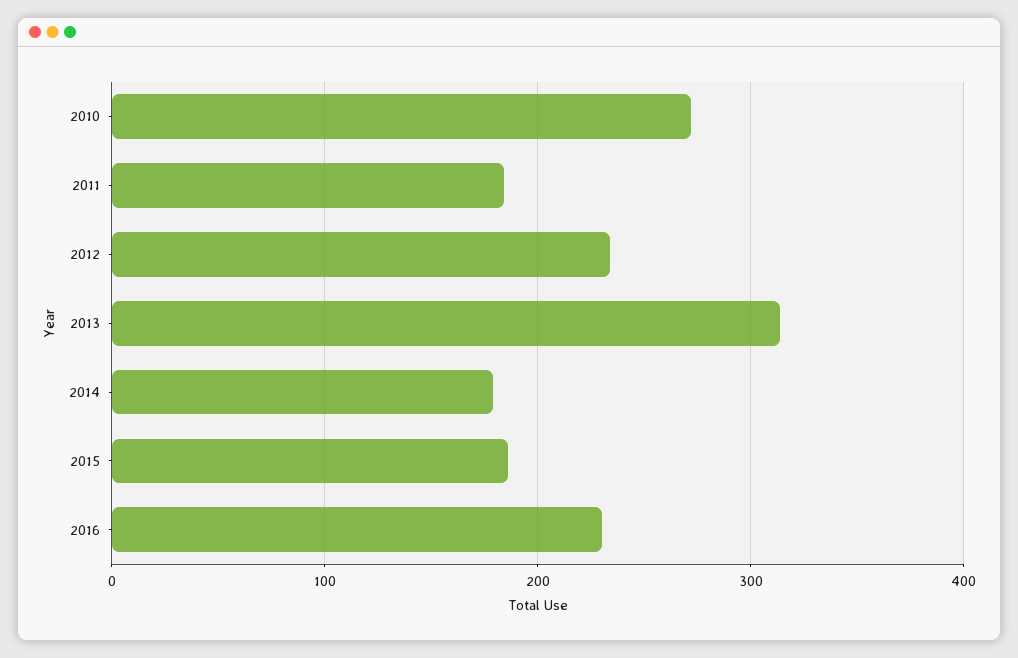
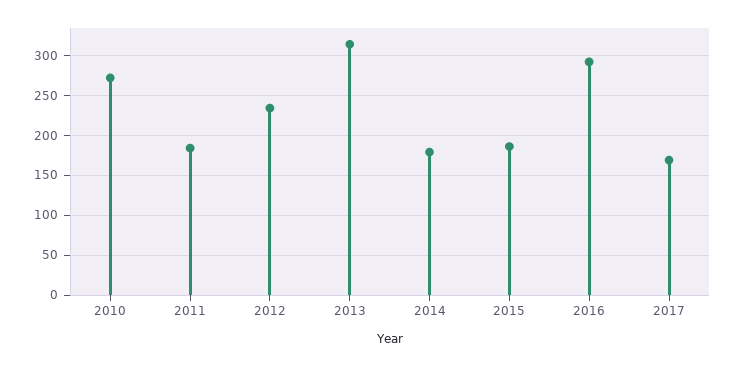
2016: 230 -> 290
2017: none -> 170

